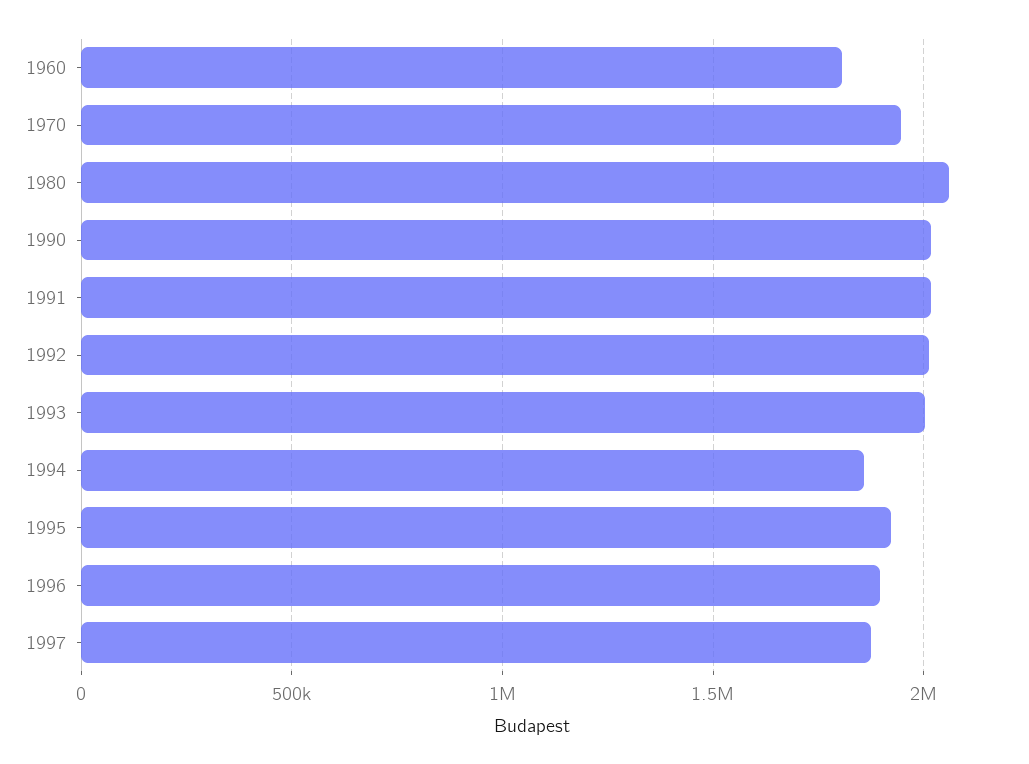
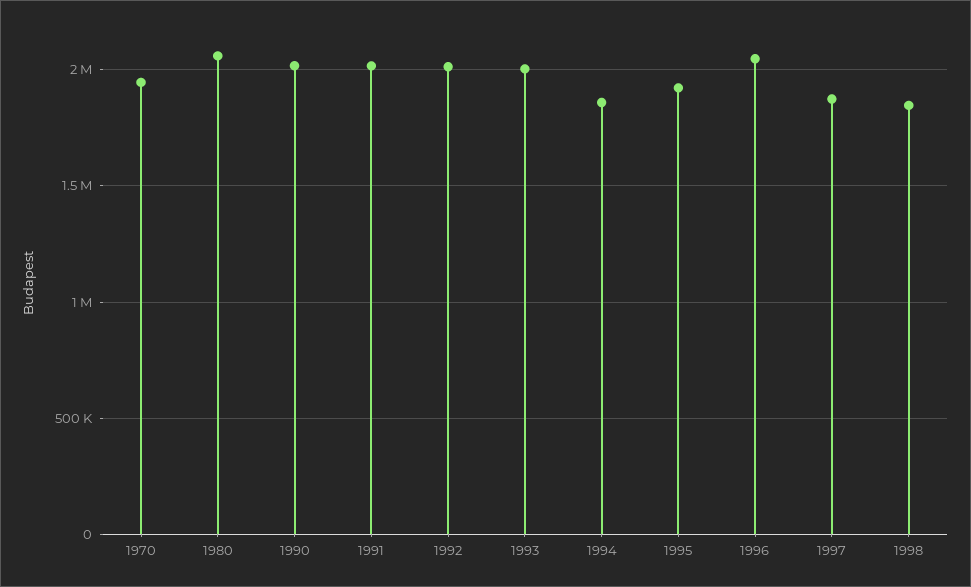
1960: 1800000 -> none
1996: 1900000 -> 2050000
1998: none -> 1850000

